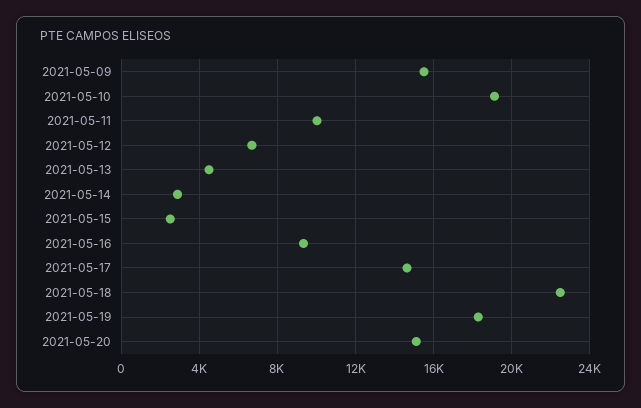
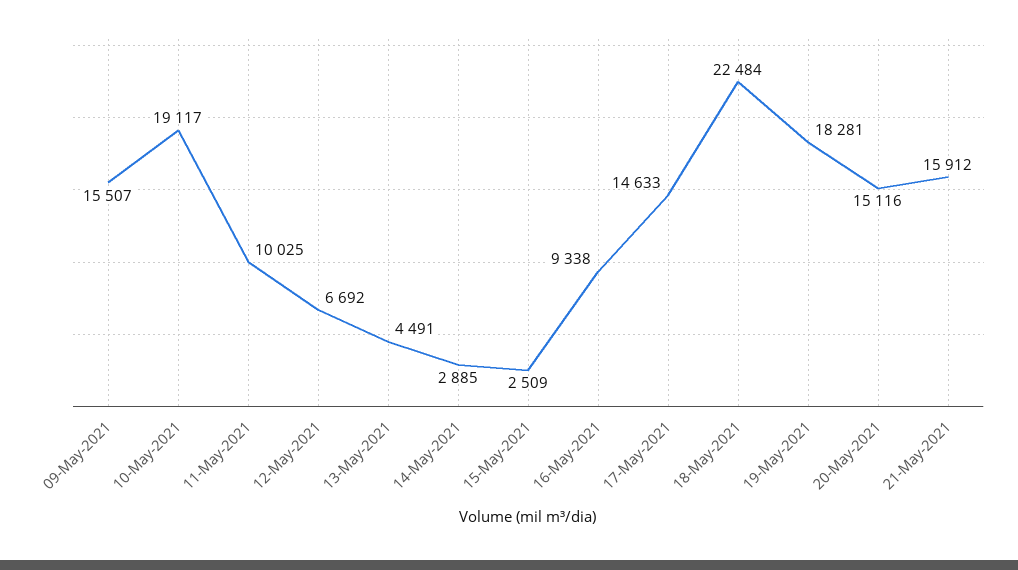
21-May-2021: none -> 15912

